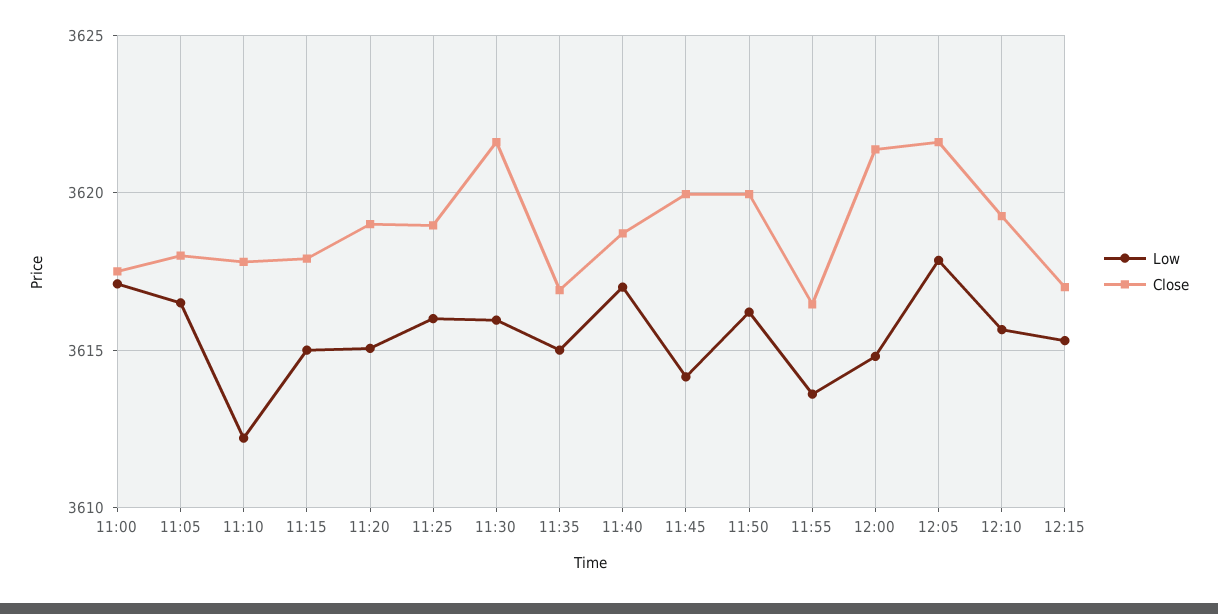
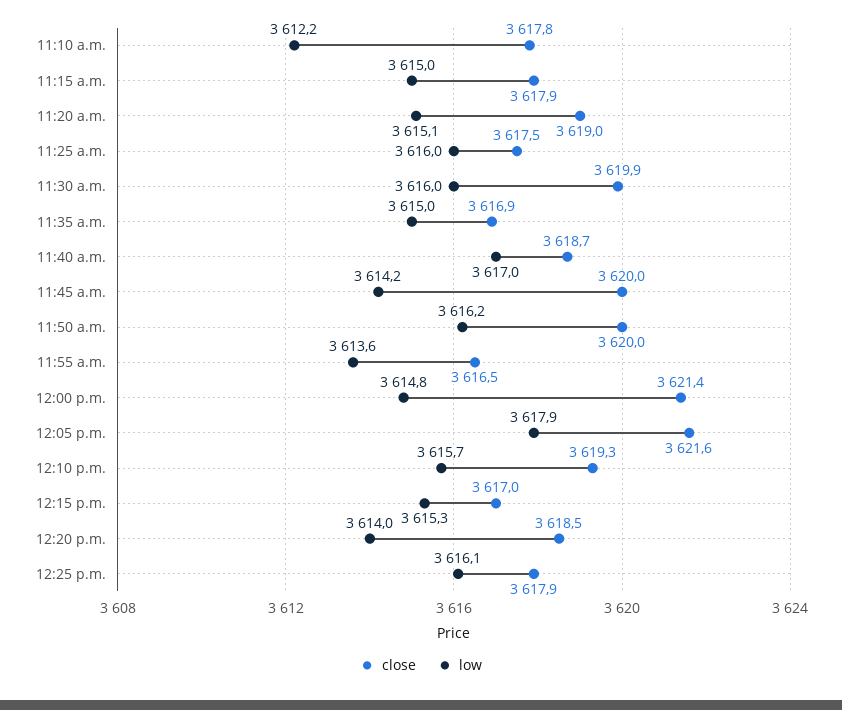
Low, 11:00: 3617 -> none
Close, 11:00: 3617.5 -> none
Low, 11:05: 3616.5 -> none
Close, 11:05: 3618 -> none
Close, 11:25: 3619 -> 3617.5
Close, 11:30: 3621.5 -> 3619.9
Close, 12:20 p.m.: none -> 3618.5
Low, 12:20 p.m.: none -> 3614
Close, 12:25 p.m.: none -> 3617.9
Low, 12:25 p.m.: none -> 3616.1

